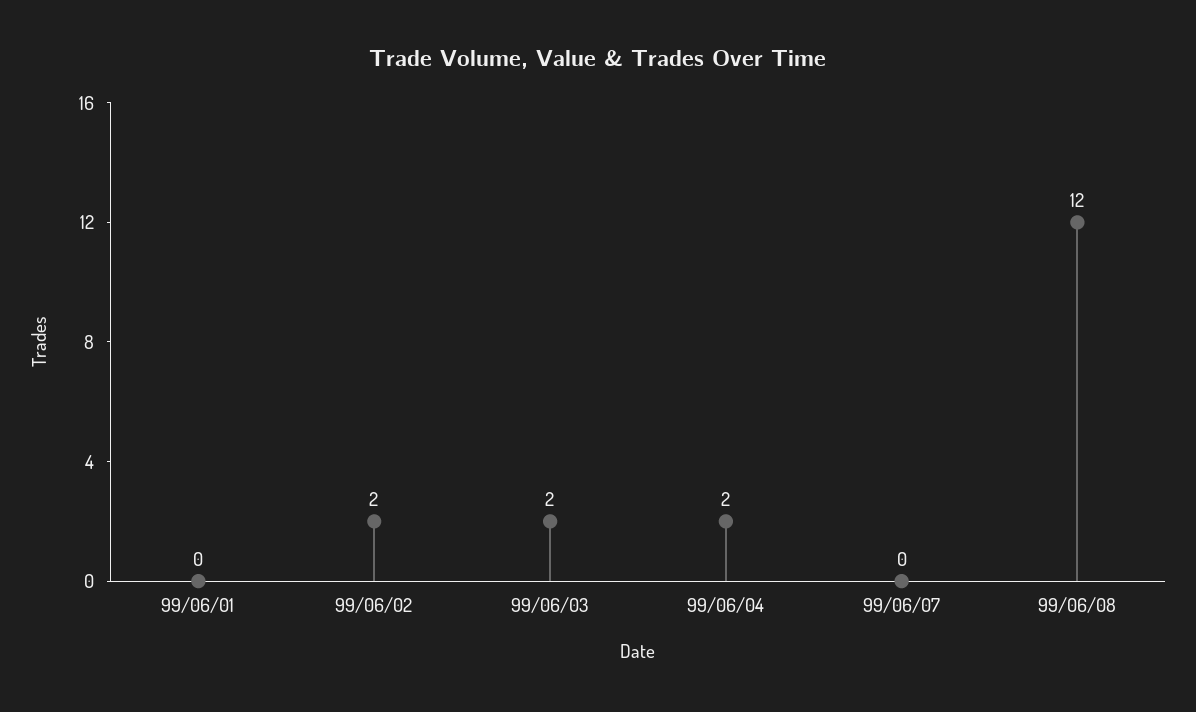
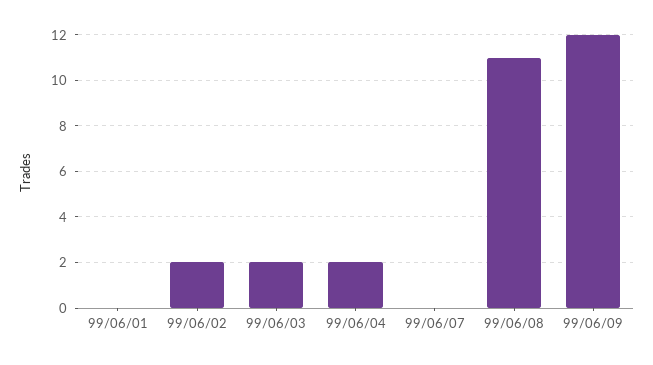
99/06/08: 12 -> 11
99/06/09: none -> 12

